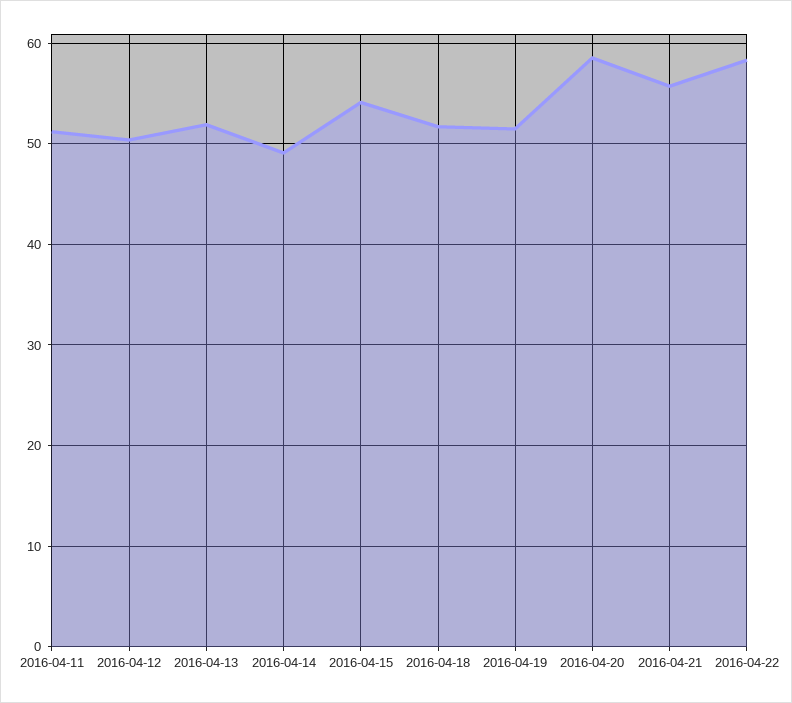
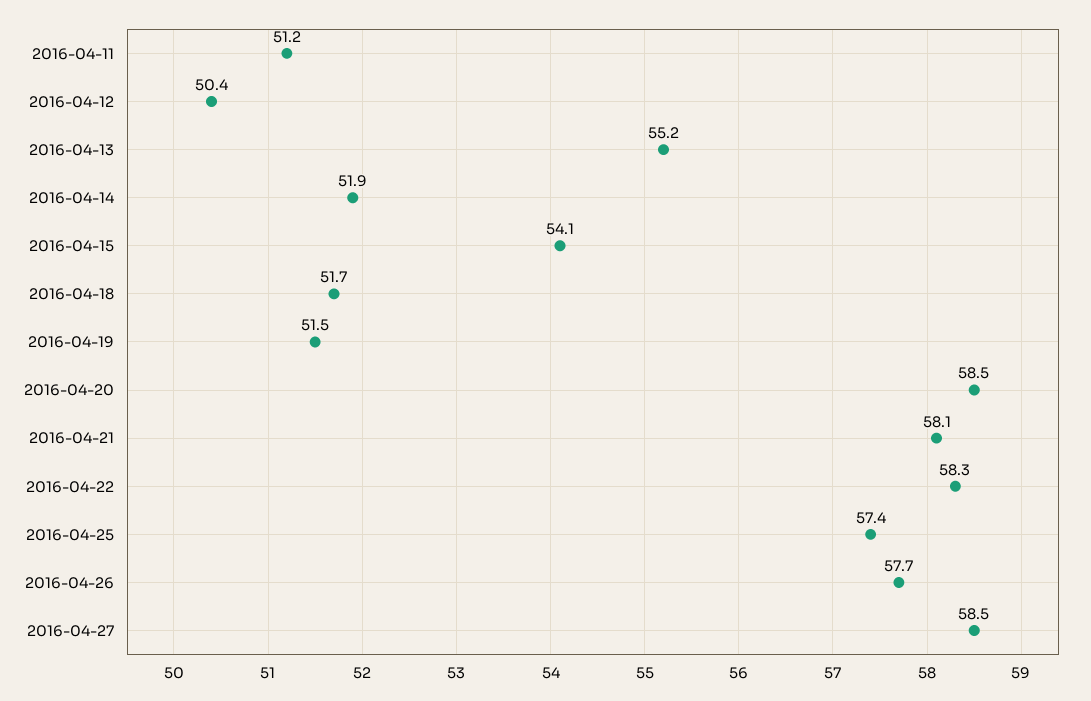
2016-04-13: 52 -> 55.2
2016-04-14: 49 -> 51.9
2016-04-21: 56 -> 58.1
2016-04-25: none -> 57.4
2016-04-26: none -> 57.7
2016-04-27: none -> 58.5

